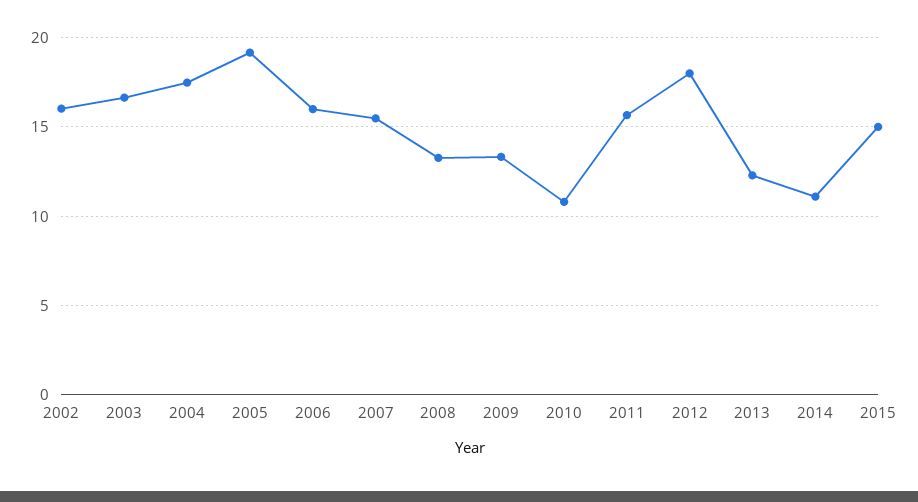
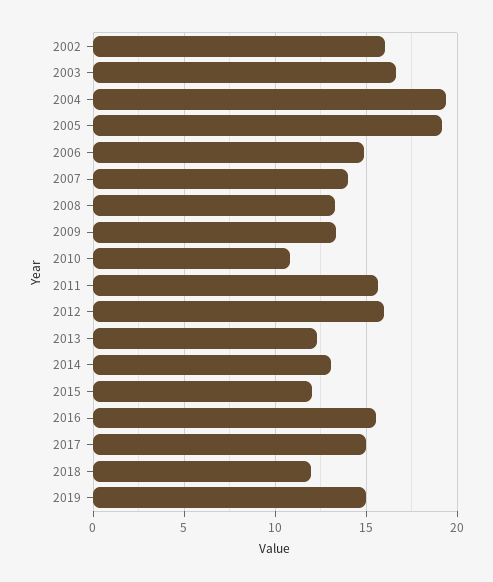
2004: 17.5 -> 19.5
2006: 16 -> 15
2007: 15.5 -> 14
2012: 18 -> 16
2014: 11 -> 13
2015: 15 -> 12
2016: none -> 15.5
2017: none -> 15
2018: none -> 12
2019: none -> 15

